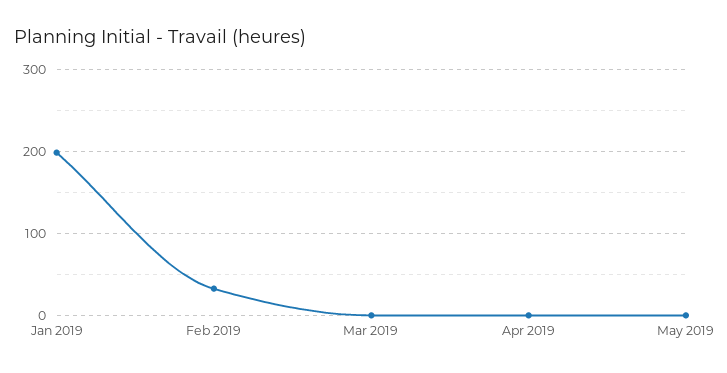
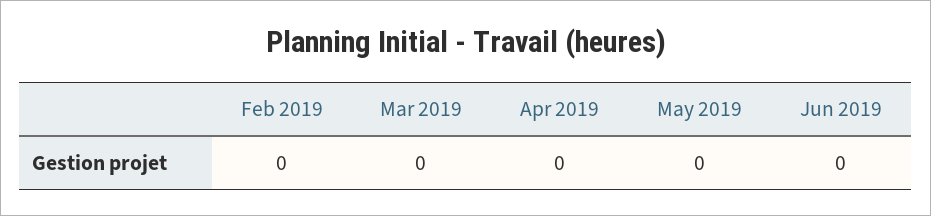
Jan 2019: 200 -> none
Feb 2019: 30 -> 0
Jun 2019: none -> 0

